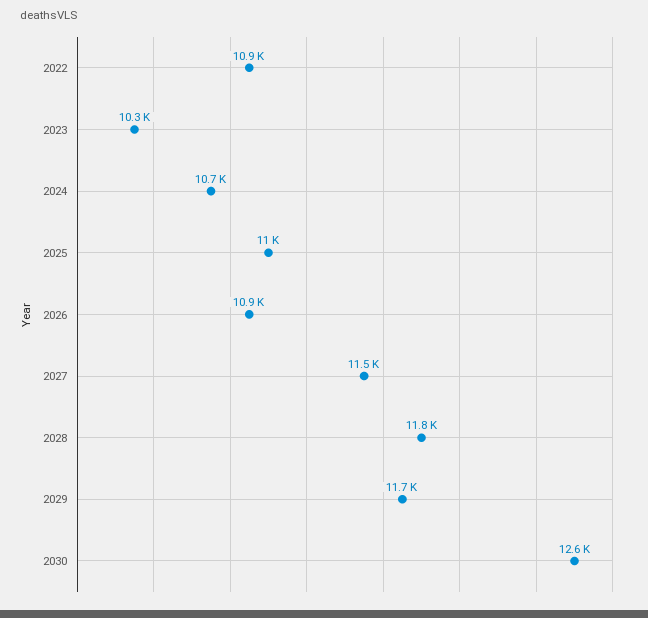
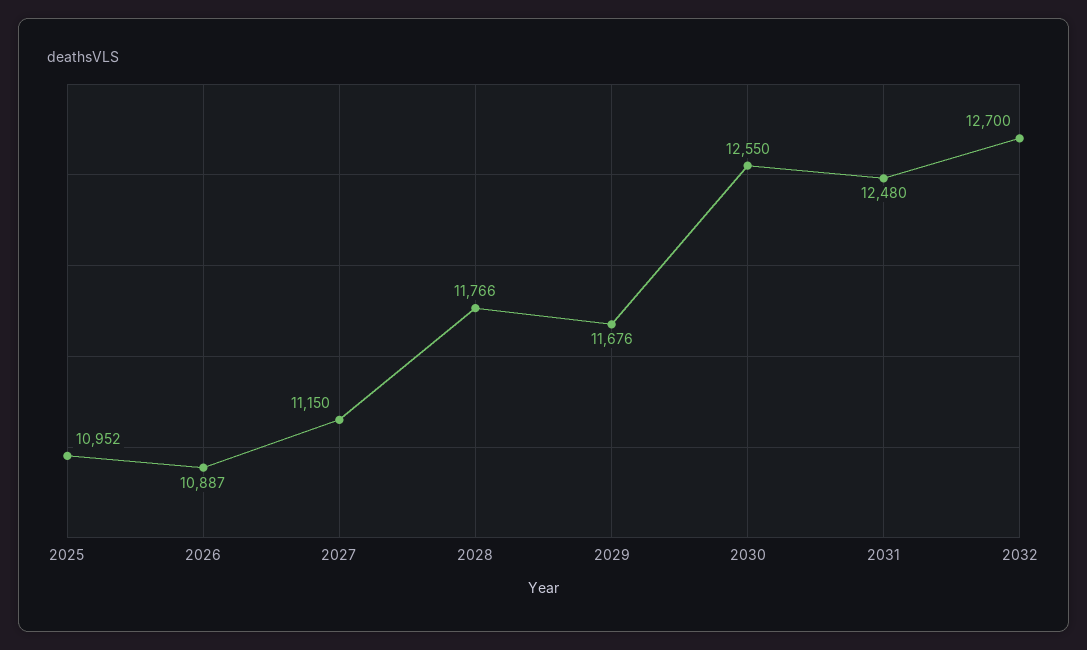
2022: 10900 -> none
2023: 10300 -> none
2024: 10700 -> none
2027: 11500 -> 11150
2031: none -> 12480
2032: none -> 12700

